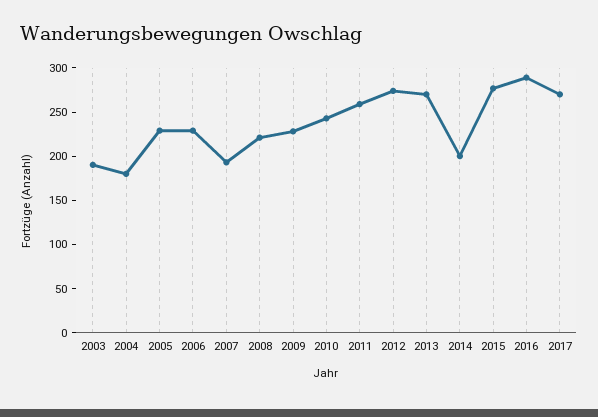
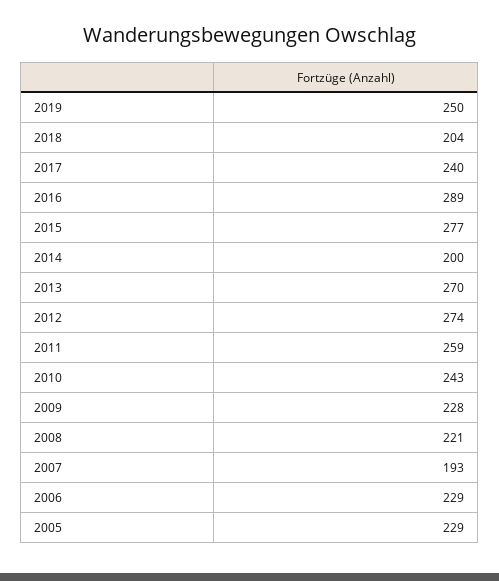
2003: 190 -> none
2004: 180 -> none
2017: 270 -> 240
2019: none -> 250
2018: none -> 204

